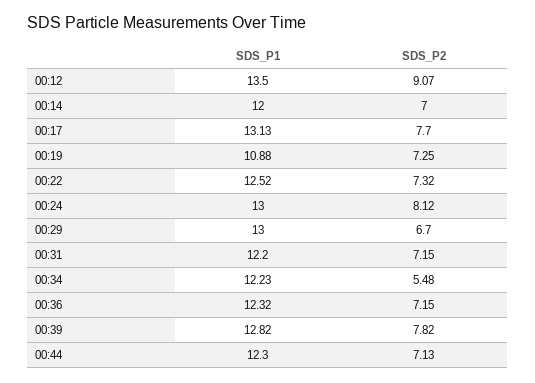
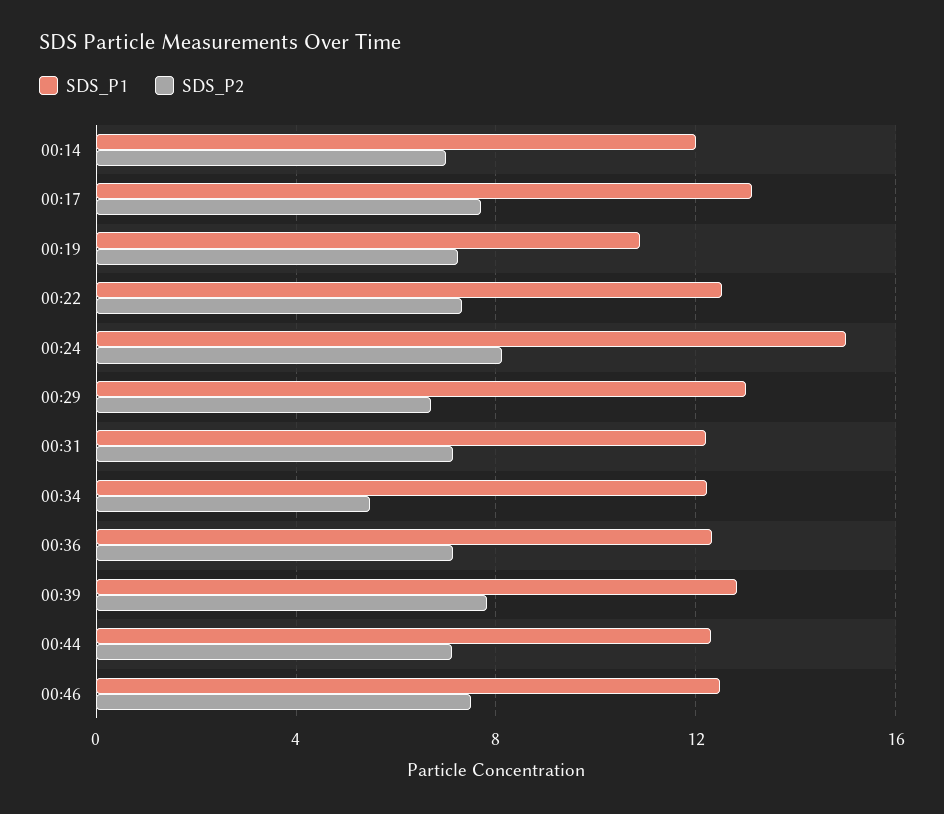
SDS_P1, 00:12: 13.5 -> none
SDS_P2, 00:12: 9.07 -> none
SDS_P1, 00:24: 13 -> 15
SDS_P1, 00:46: none -> 12.5
SDS_P2, 00:46: none -> 7.5

